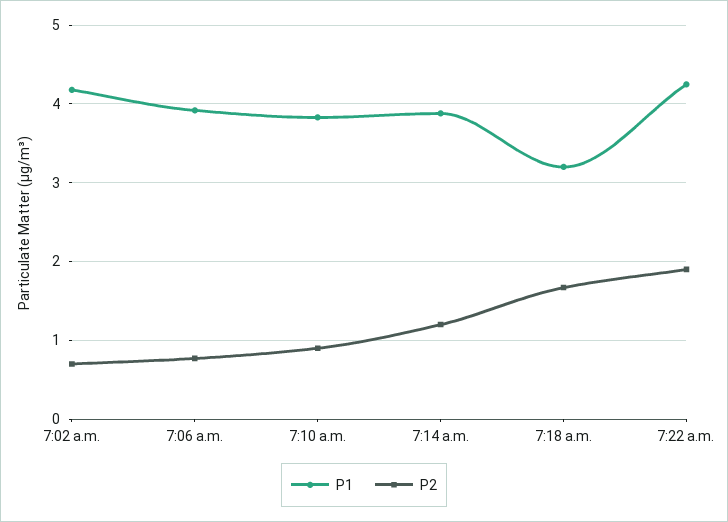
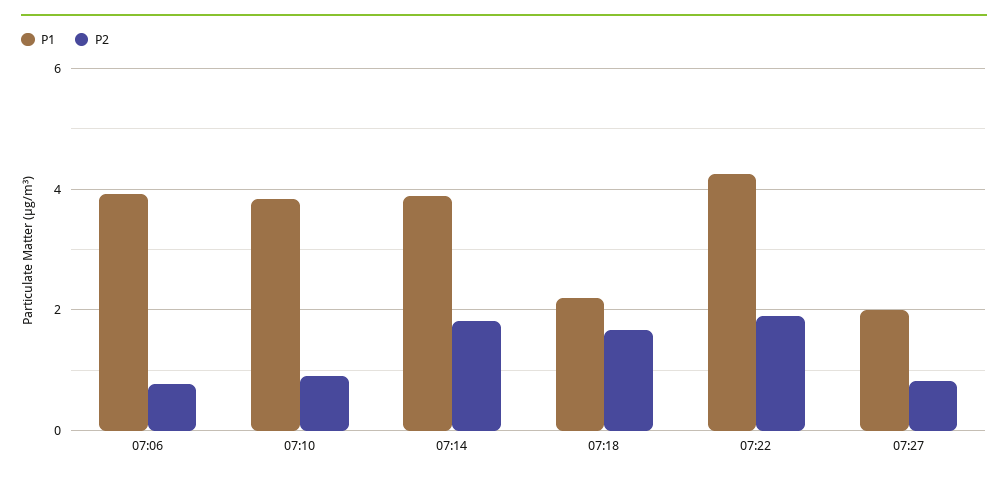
P1, 7:02 a.m.: 4.2 -> none
P2, 7:02 a.m.: 0.7 -> none
P2, 7:14 a.m.: 1.2 -> 1.8
P1, 7:18 a.m.: 3.2 -> 2.2
P1, 07:27: none -> 2
P2, 07:27: none -> 0.8

